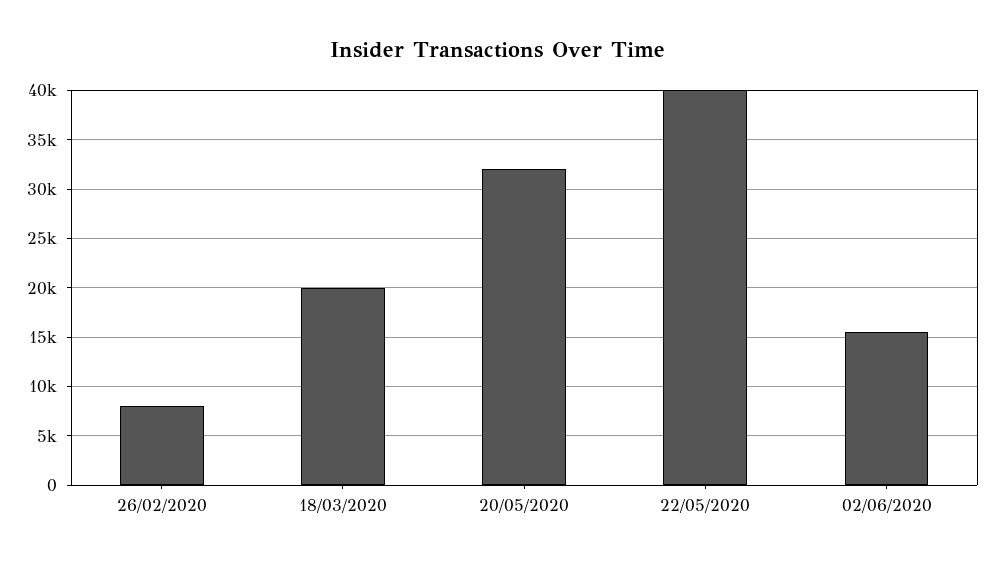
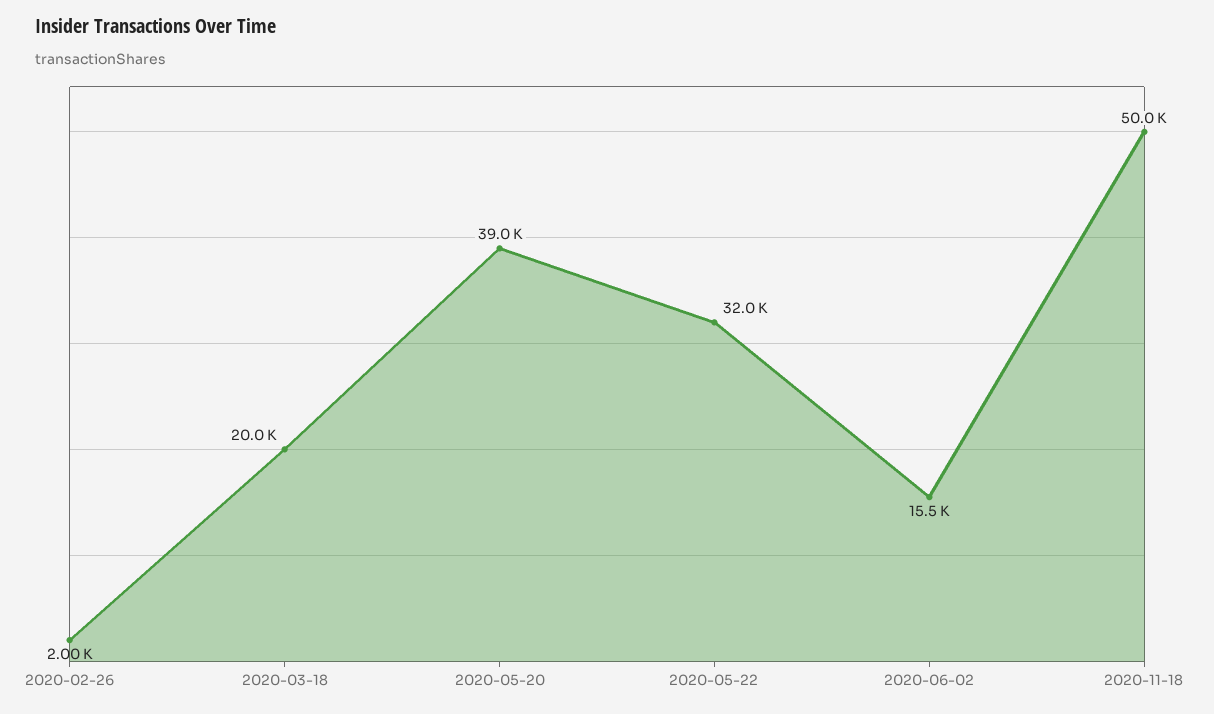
26/02/2020: 8000 -> 2000
20/05/2020: 32000 -> 39000
22/05/2020: 40000 -> 32000
2020-11-18: none -> 50000

